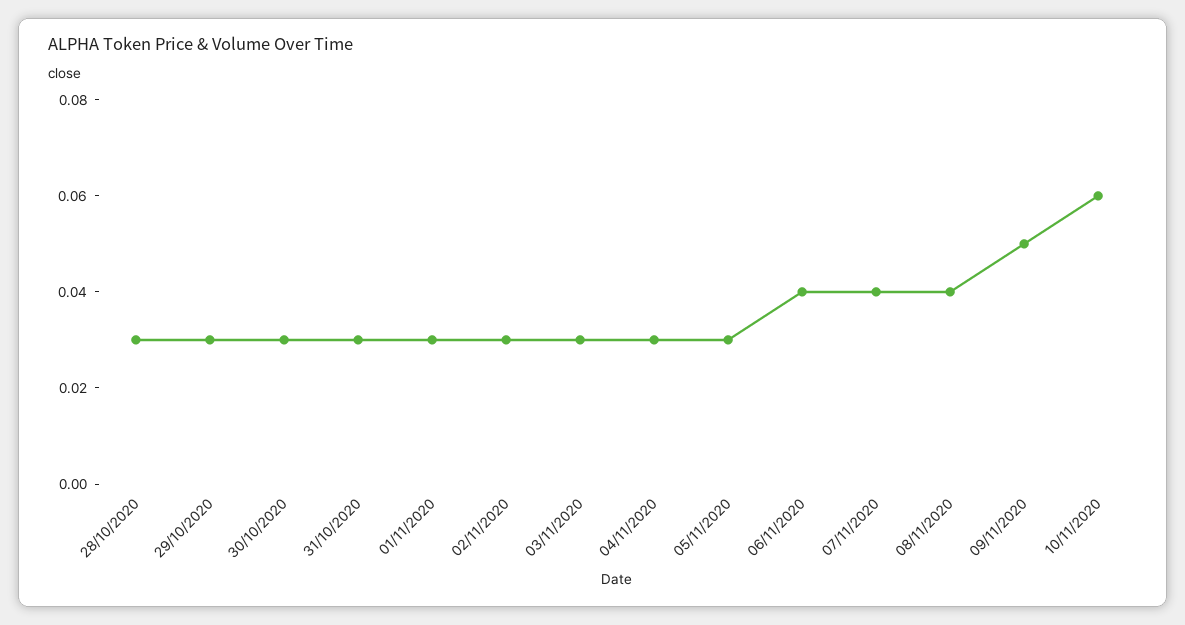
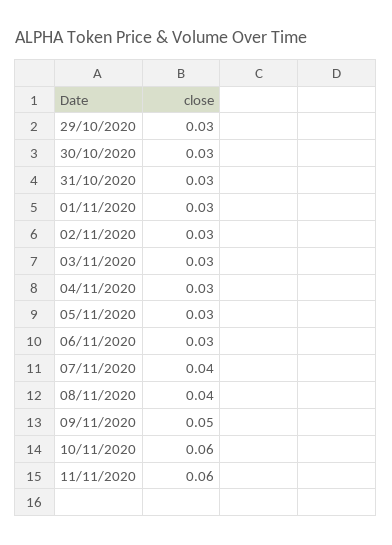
28/10/2020: 0.03 -> none
06/11/2020: 0.04 -> 0.03
11/11/2020: none -> 0.06

